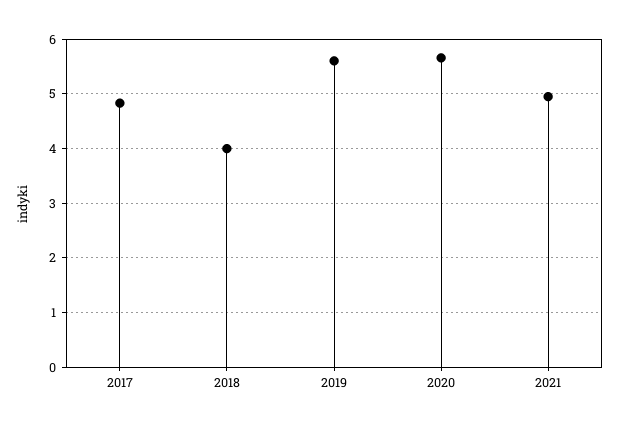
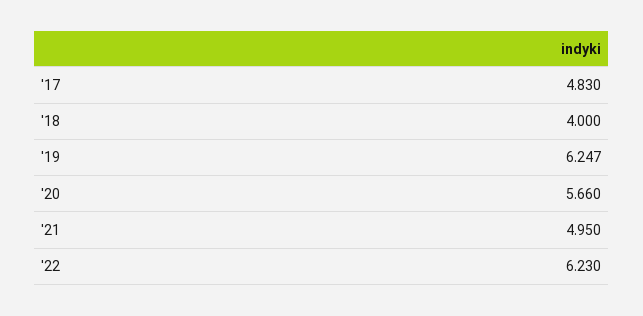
2019: 5.6 -> 6.247
'22: none -> 6.23

